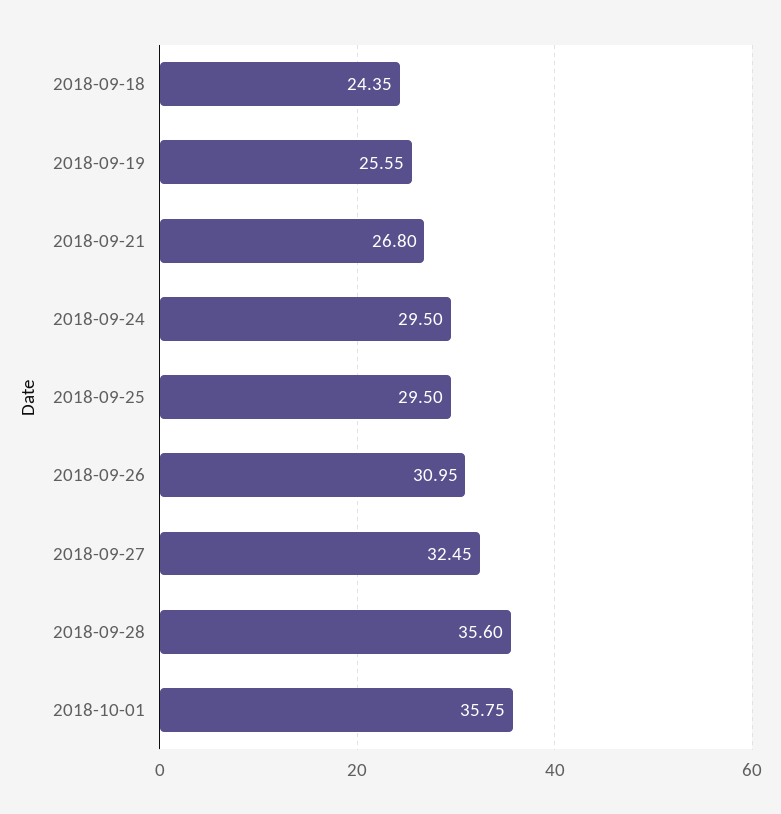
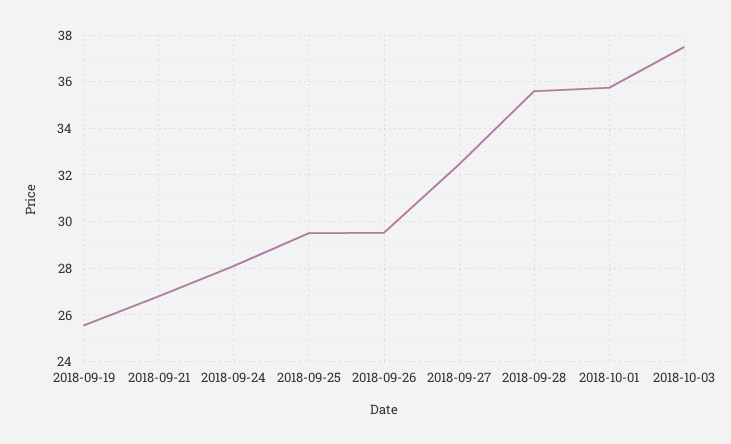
2018-09-18: 24.35 -> none
2018-09-24: 29.5 -> 28
2018-09-26: 30.95 -> 29.5
2018-10-03: none -> 37.5

